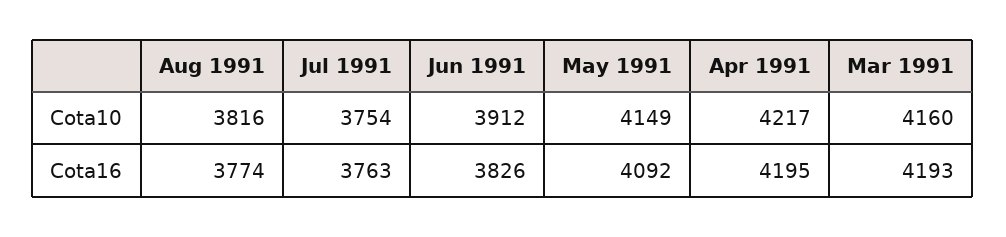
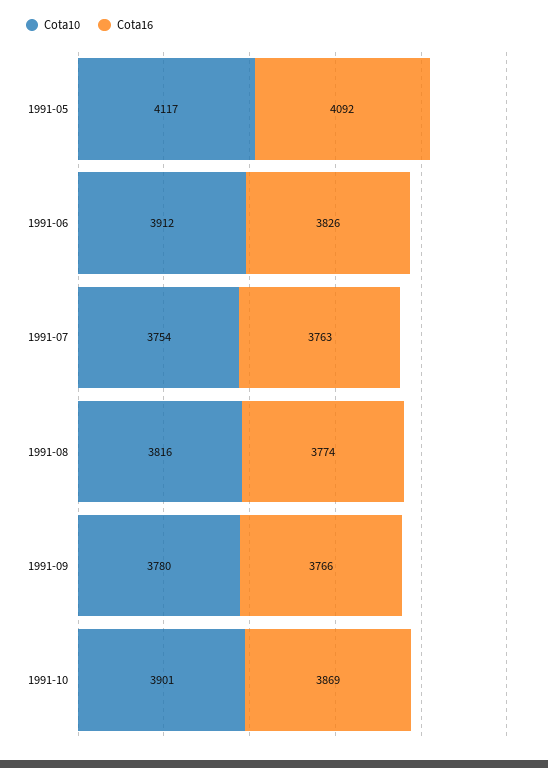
Cota10, May 1991: 4149 -> 4117
Cota10, Apr 1991: 4217 -> none
Cota10, Mar 1991: 4160 -> none
Cota16, Apr 1991: 4195 -> none
Cota16, Mar 1991: 4193 -> none
Cota10, 1991-09: none -> 3780
Cota16, 1991-09: none -> 3766
Cota10, 1991-10: none -> 3901
Cota16, 1991-10: none -> 3869

